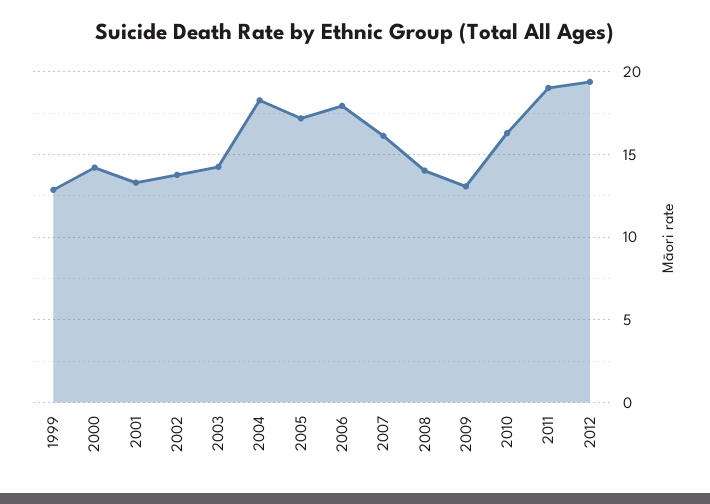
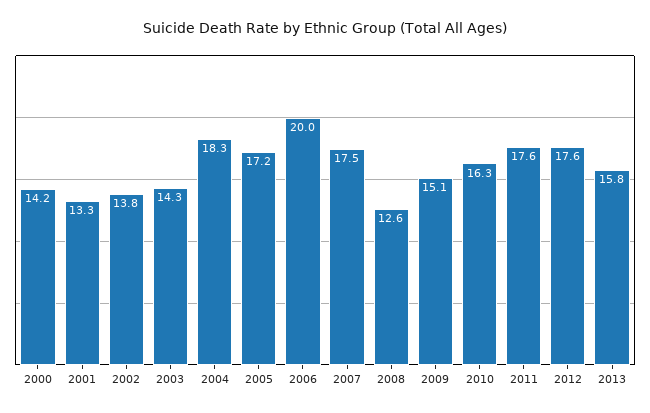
1999: 13 -> none
2006: 18 -> 20
2007: 16 -> 17.5
2008: 14 -> 12.6
2009: 13 -> 15.1
2011: 19 -> 17.6
2012: 19.5 -> 17.6
2013: none -> 15.8

